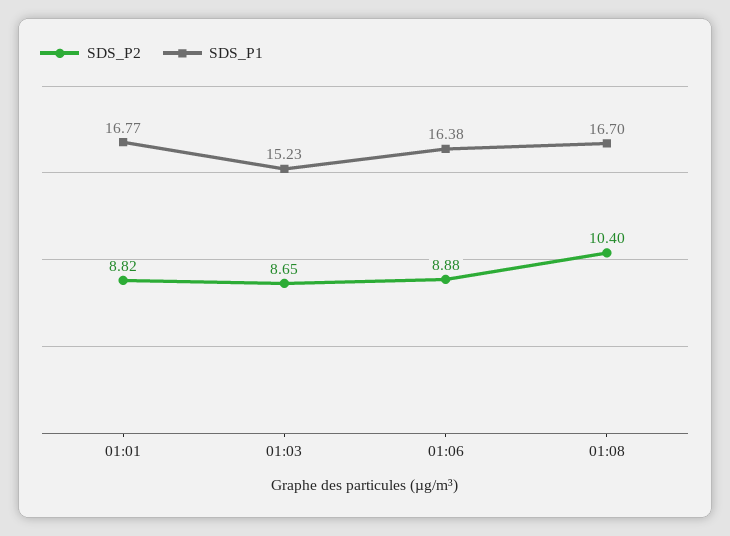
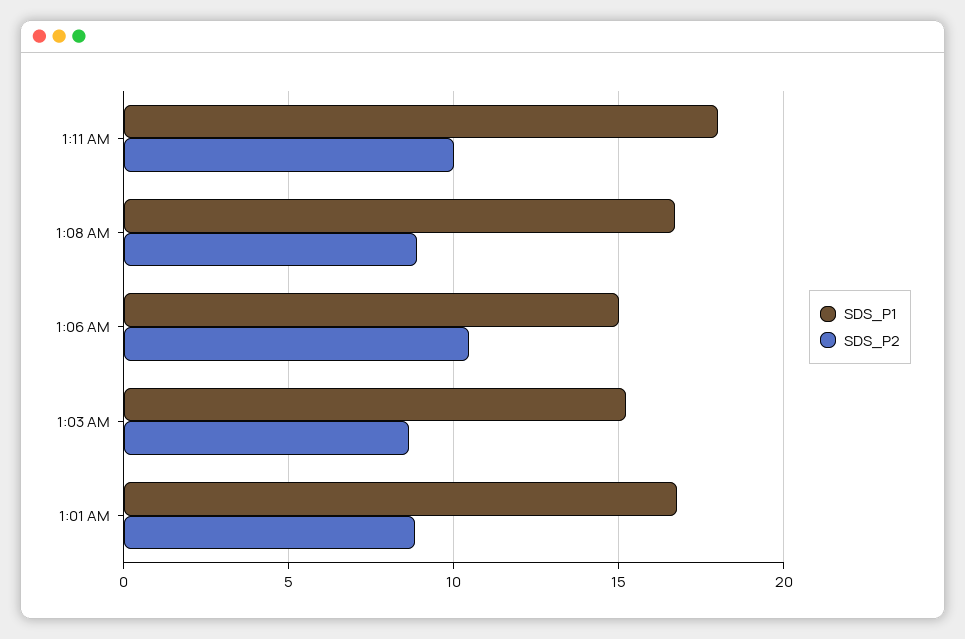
SDS_P2, 01:06: 8.88 -> 10.5
SDS_P1, 01:06: 16.38 -> 15
SDS_P2, 01:08: 10.4 -> 9
SDS_P1, 1:11 AM: none -> 18
SDS_P2, 1:11 AM: none -> 10

